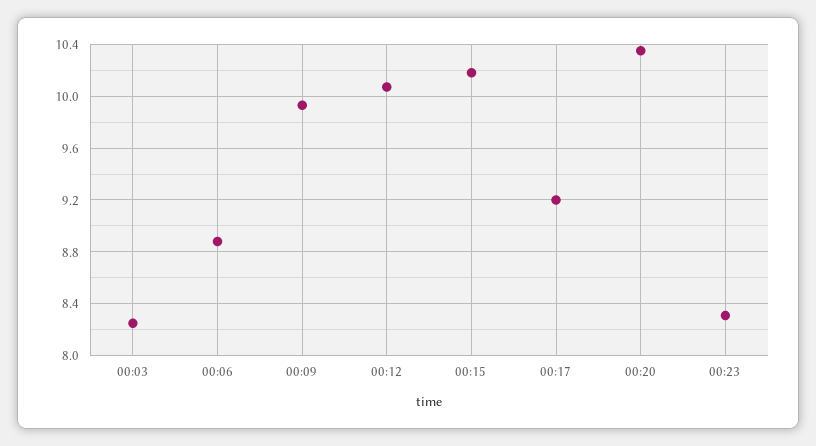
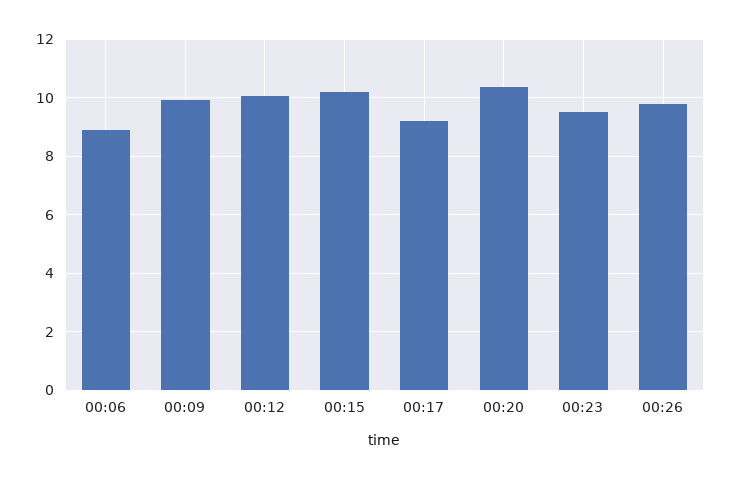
00:03: 8.25 -> none
00:23: 8.3 -> 9.5
00:26: none -> 9.75

